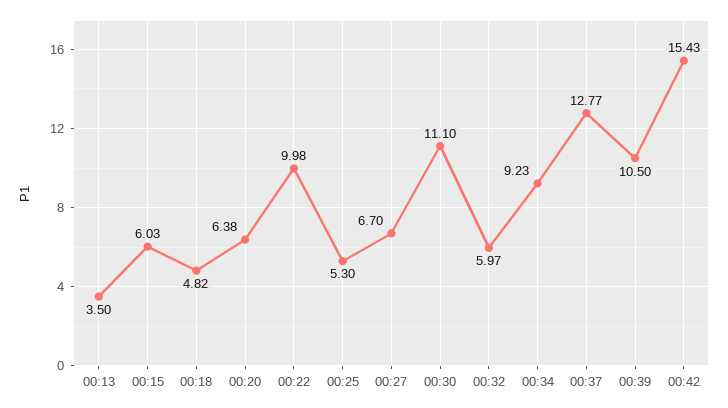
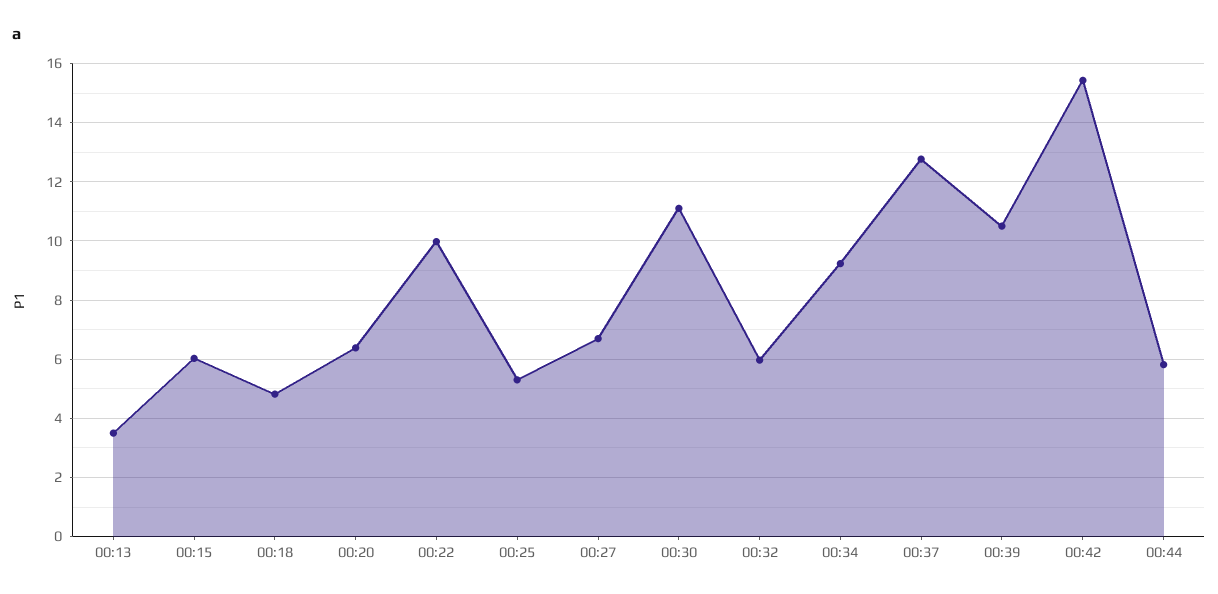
00:44: none -> 5.75

